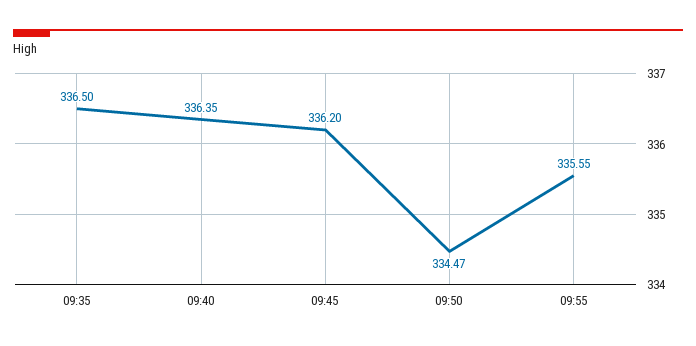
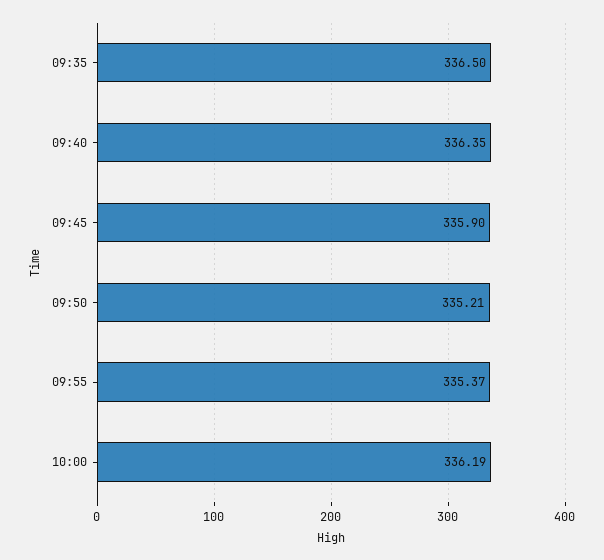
09:45: 336.2 -> 335.9
09:50: 334.47 -> 335.21
09:55: 335.55 -> 335.37
10:00: none -> 336.19

